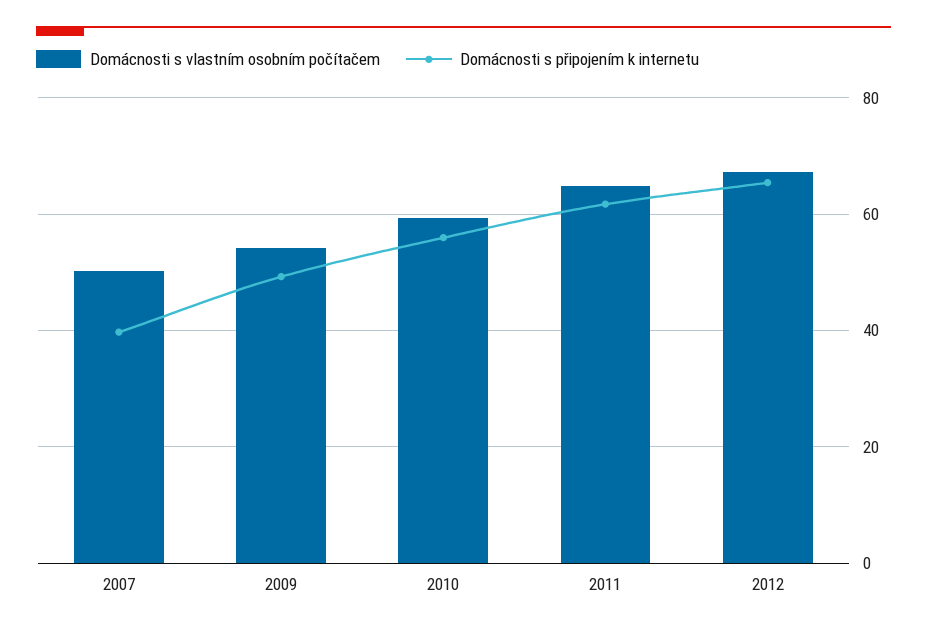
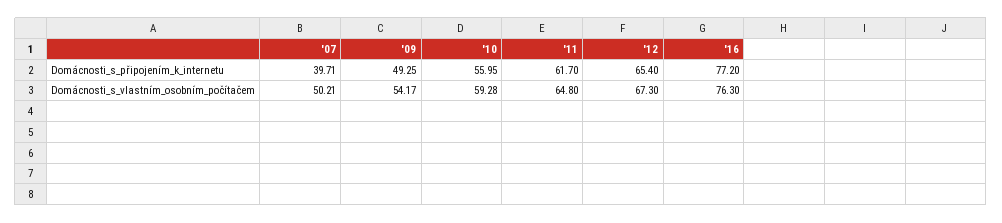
Domácnosti s připojením k internetu, '16: none -> 77.2
Domácnosti s vlastním osobním počítačem, '16: none -> 76.3

